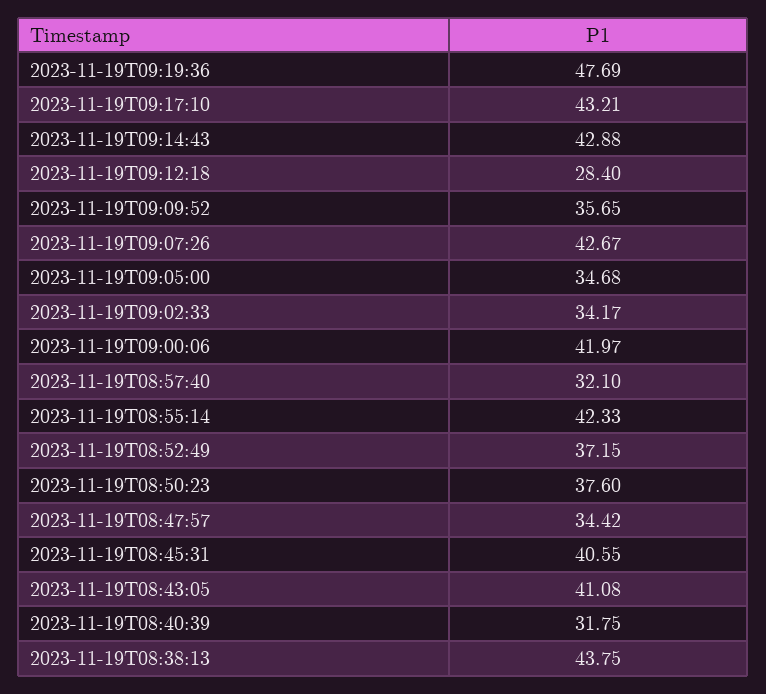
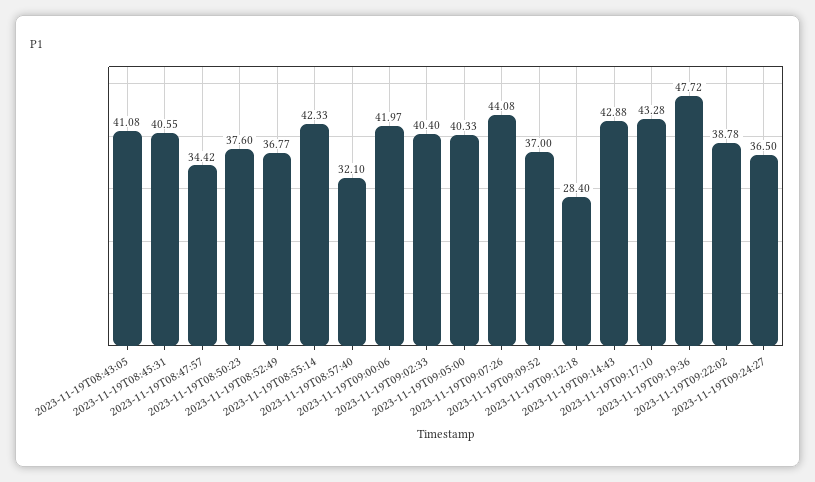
2023-11-19T09:19:36: 47.69 -> 47.72
2023-11-19T09:17:10: 43.21 -> 43.28
2023-11-19T09:09:52: 35.65 -> 37
2023-11-19T09:07:26: 42.67 -> 44.08
2023-11-19T09:05:00: 34.68 -> 40.33
2023-11-19T09:02:33: 34.17 -> 40.4
2023-11-19T08:52:49: 37.15 -> 36.77
2023-11-19T08:40:39: 31.75 -> none
2023-11-19T08:38:13: 43.75 -> none
2023-11-19T09:22:02: none -> 38.78
2023-11-19T09:24:27: none -> 36.5

